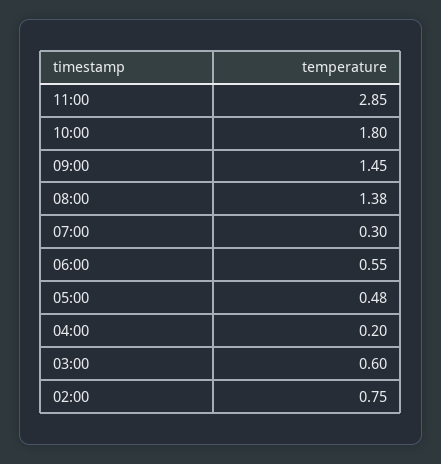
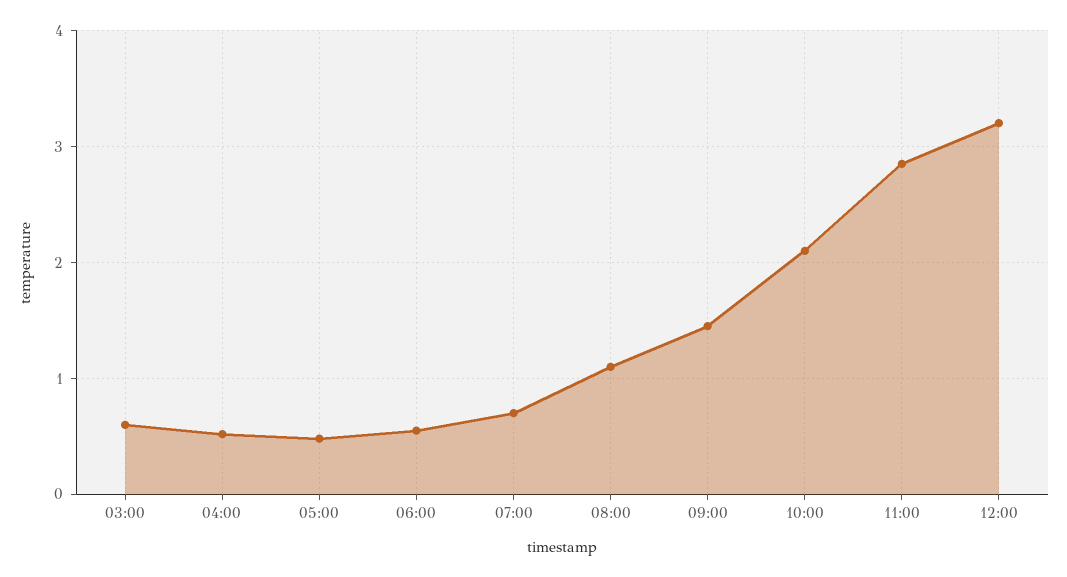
10:00: 1.8 -> 2.1
08:00: 1.38 -> 1.1
07:00: 0.3 -> 0.7
04:00: 0.2 -> 0.5
02:00: 0.75 -> none
12:00: none -> 3.2

